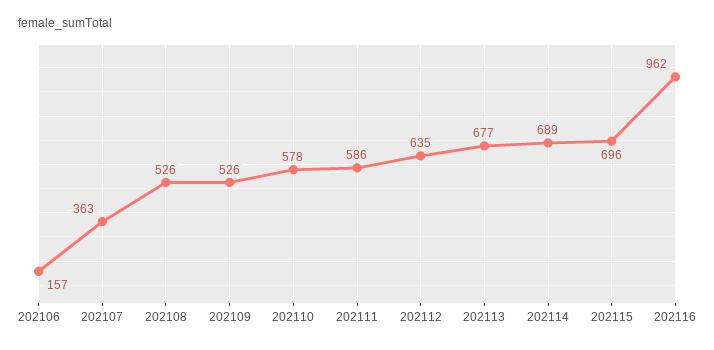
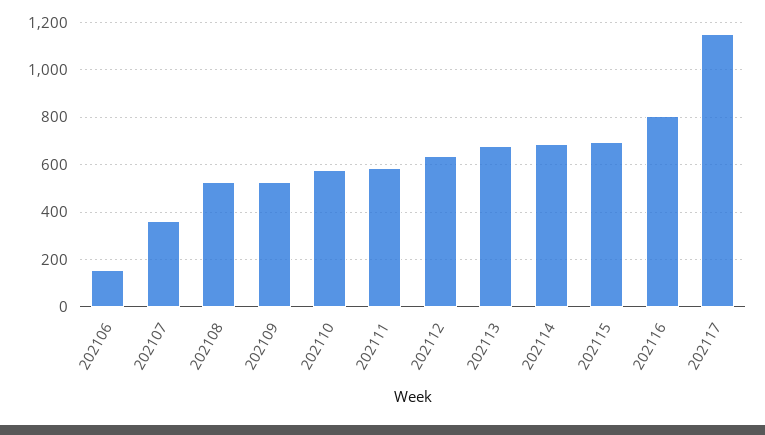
202116: 962 -> 800
202117: none -> 1150

